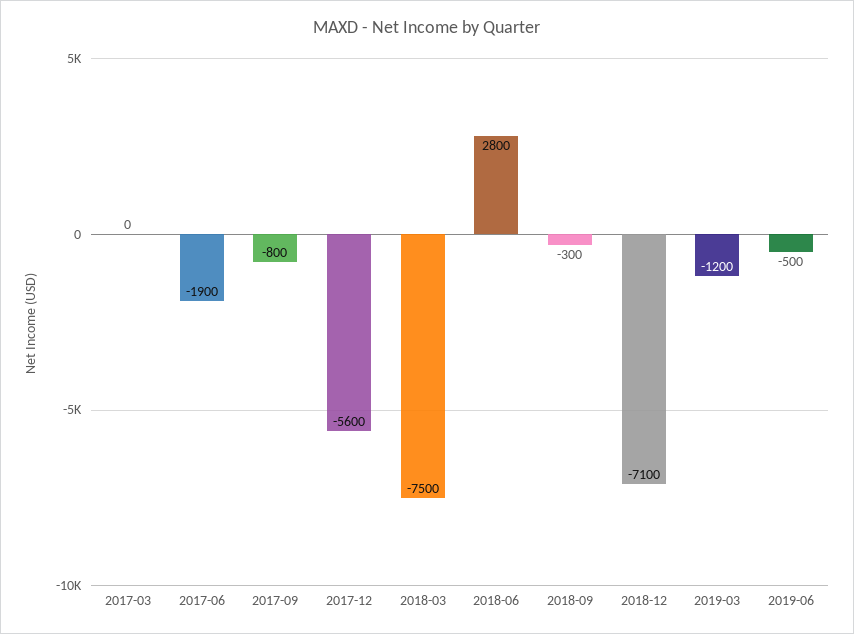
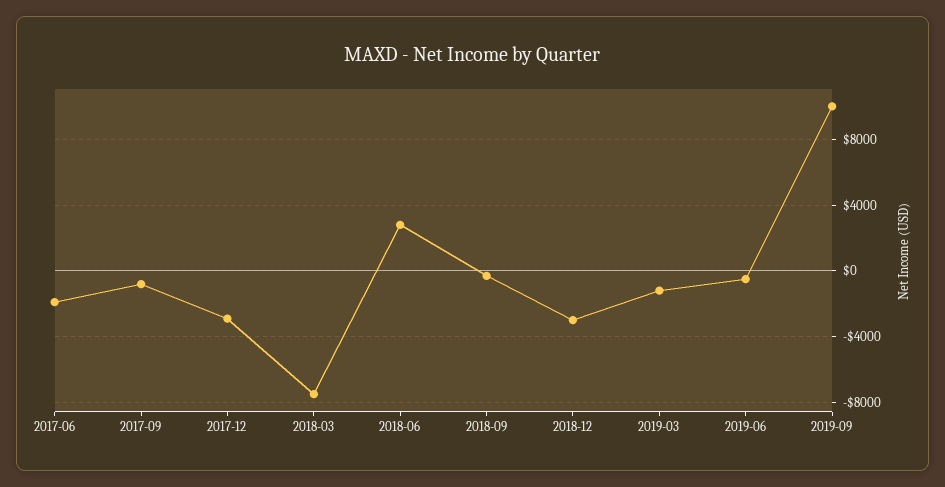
2017-03: 0 -> none
2017-12: -5600 -> -3000
2018-12: -7100 -> -3000
2019-09: none -> 10000

